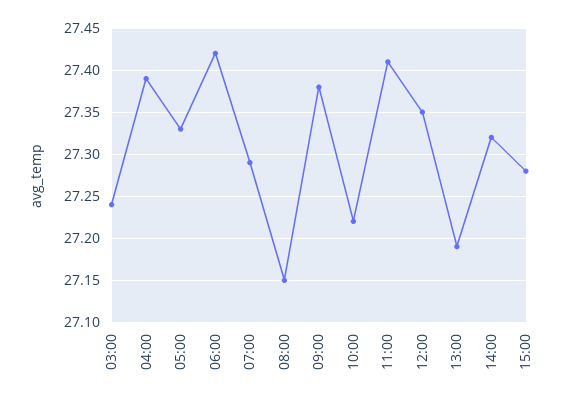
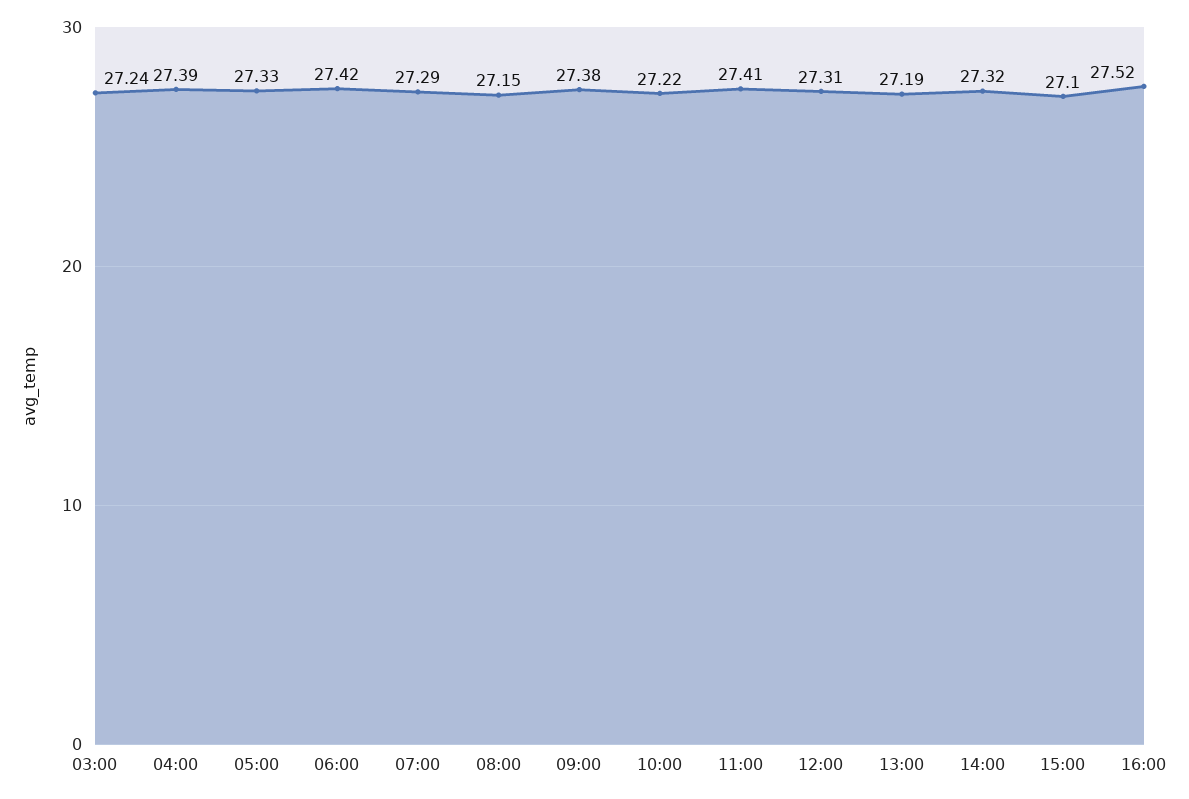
12:00: 27.35 -> 27.31
15:00: 27.28 -> 27.1
16:00: none -> 27.52

